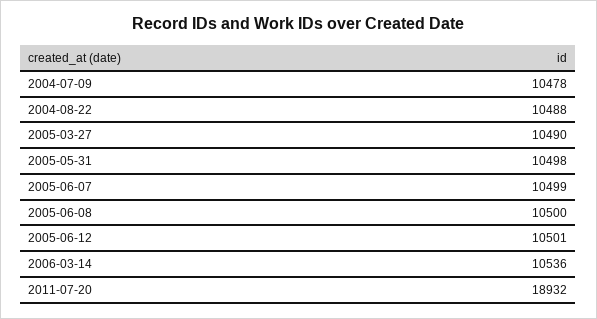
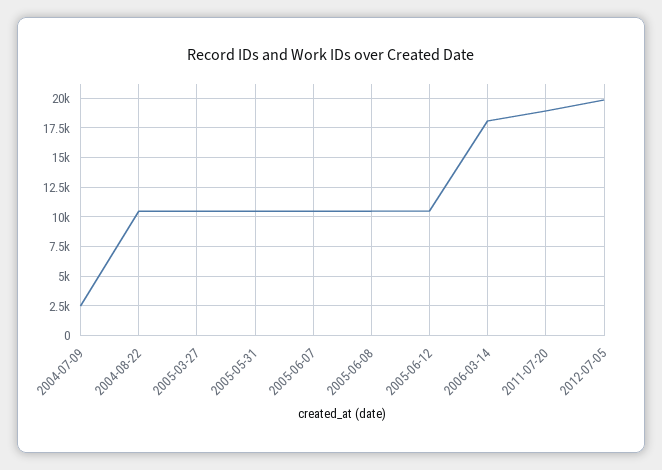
2004-07-09: 10478 -> 2500
2006-03-14: 10536 -> 17500
2012-07-05: none -> 20000

